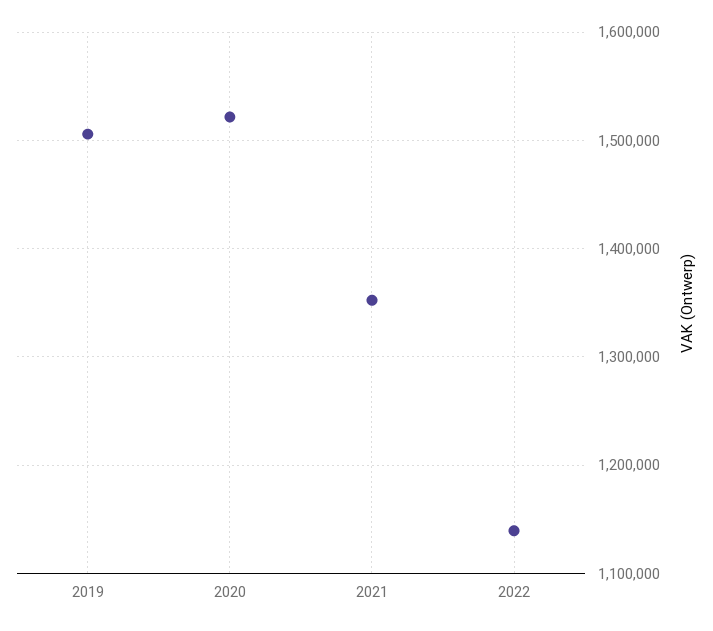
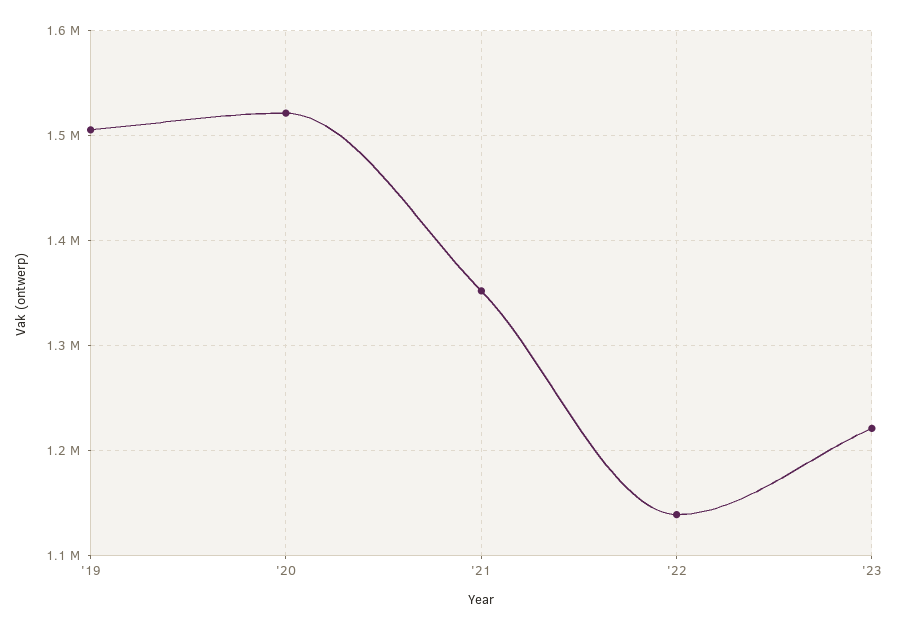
'23: none -> 1220000

